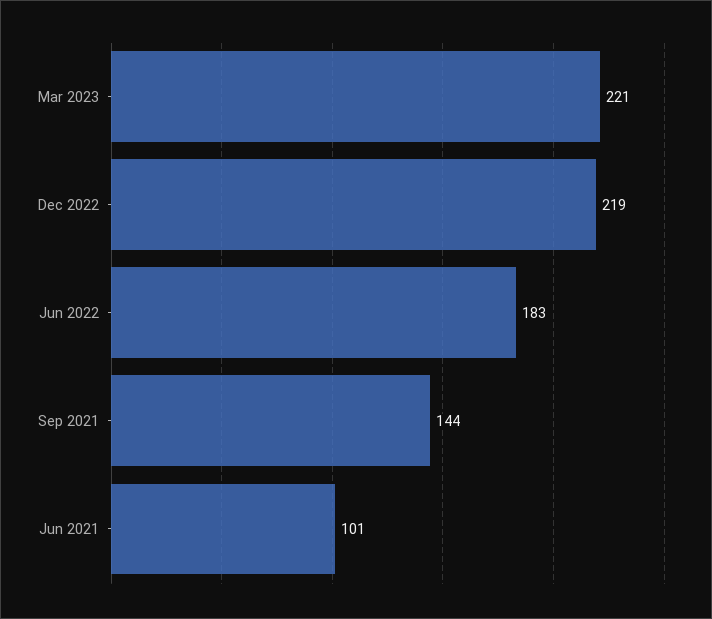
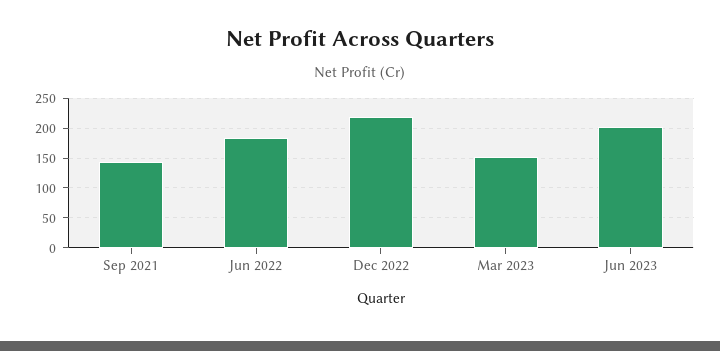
Mar 2023: 221 -> 150
Jun 2021: 101 -> none
Jun 2023: none -> 200

